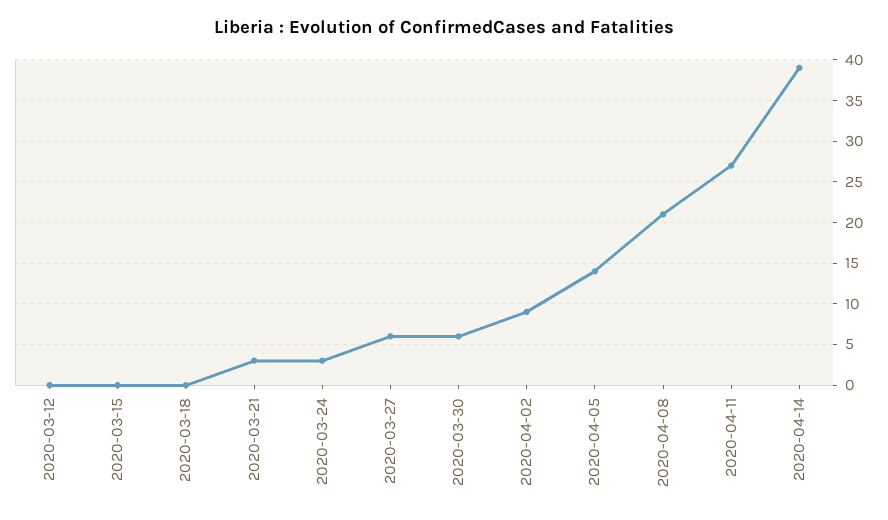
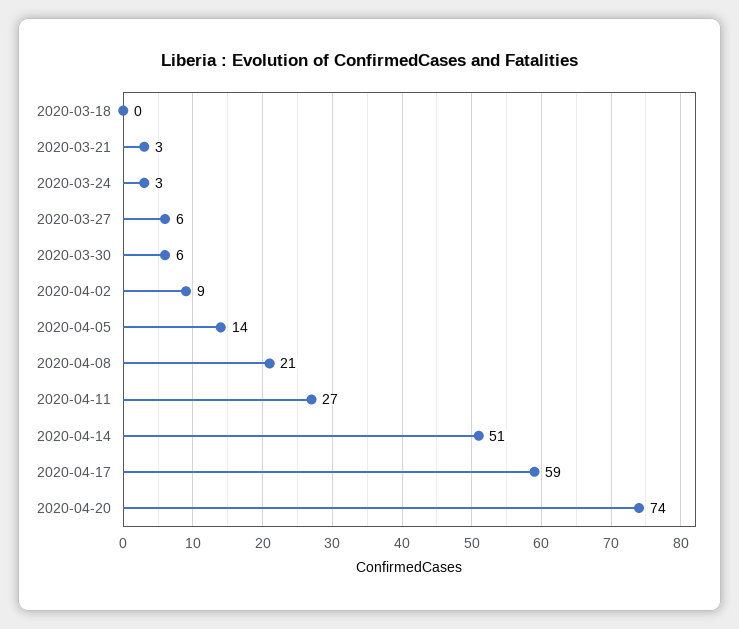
2020-03-12: 0 -> none
2020-03-15: 0 -> none
2020-04-14: 39 -> 51
2020-04-17: none -> 59
2020-04-20: none -> 74

